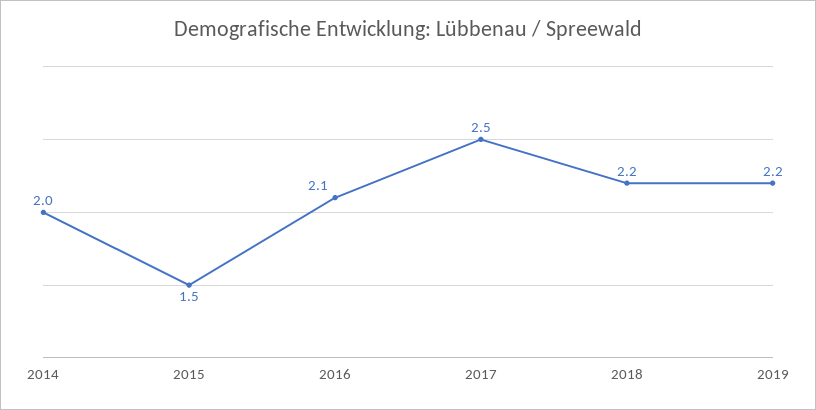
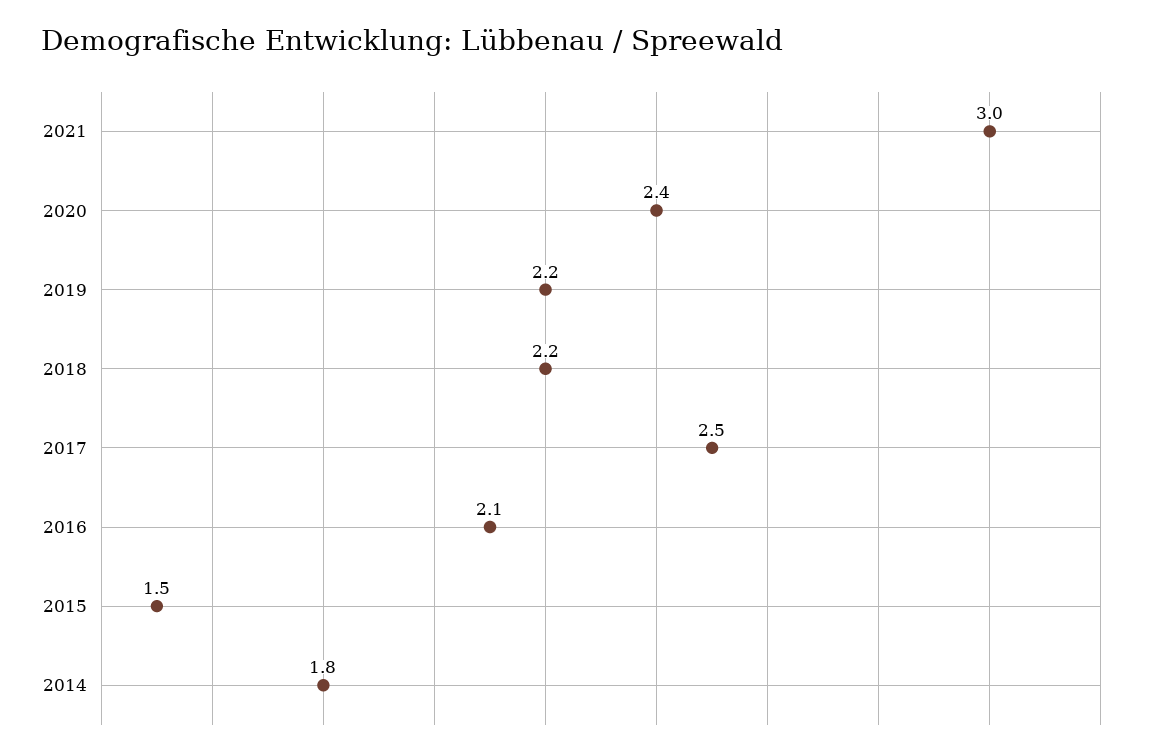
2014: 2 -> 1.8
2021: none -> 3
2020: none -> 2.4

